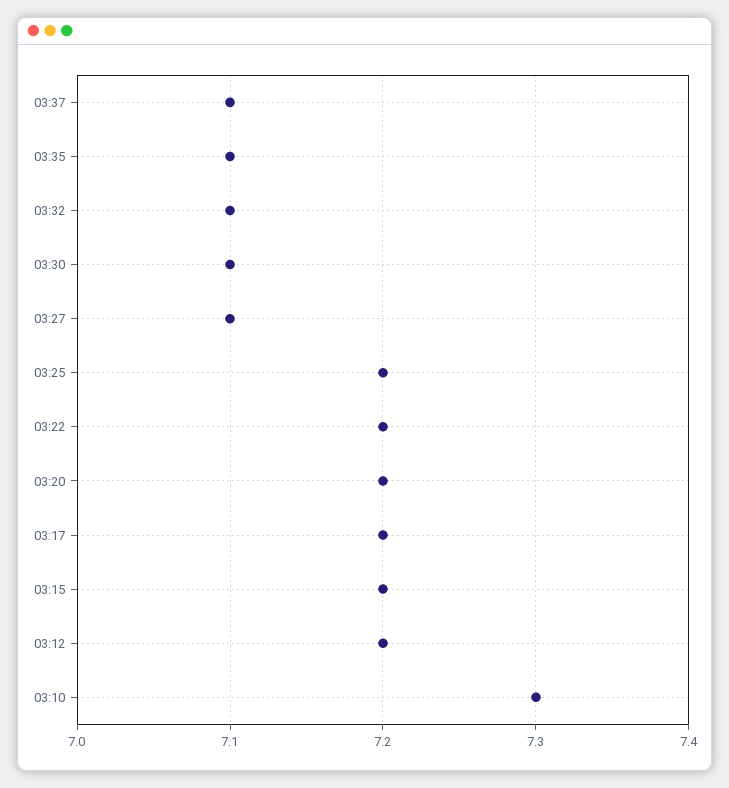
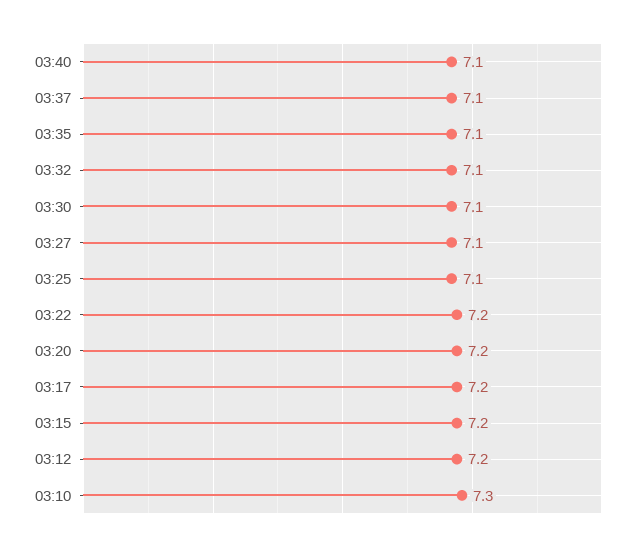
03:25: 7.2 -> 7.1
03:40: none -> 7.1

